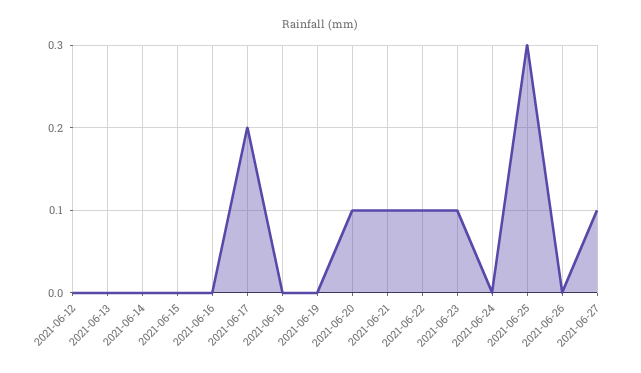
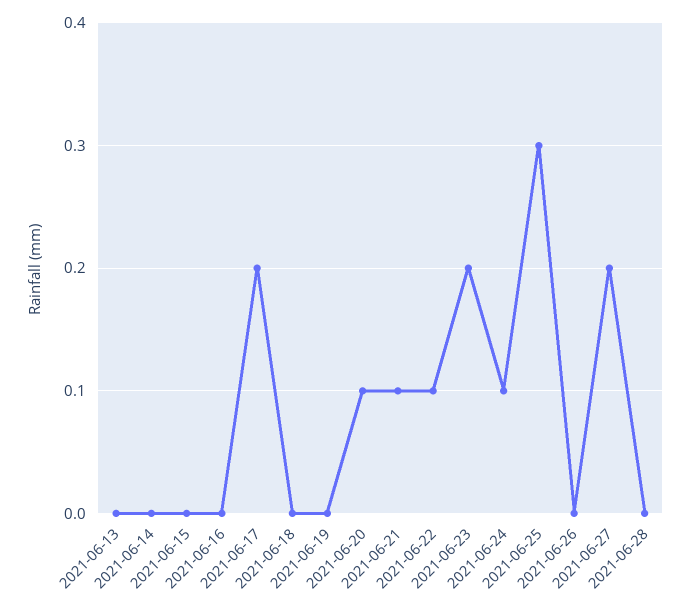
2021-06-12: 0 -> none
2021-06-23: 0.1 -> 0.2
2021-06-24: 0 -> 0.1
2021-06-27: 0.1 -> 0.2
2021-06-28: none -> 0

